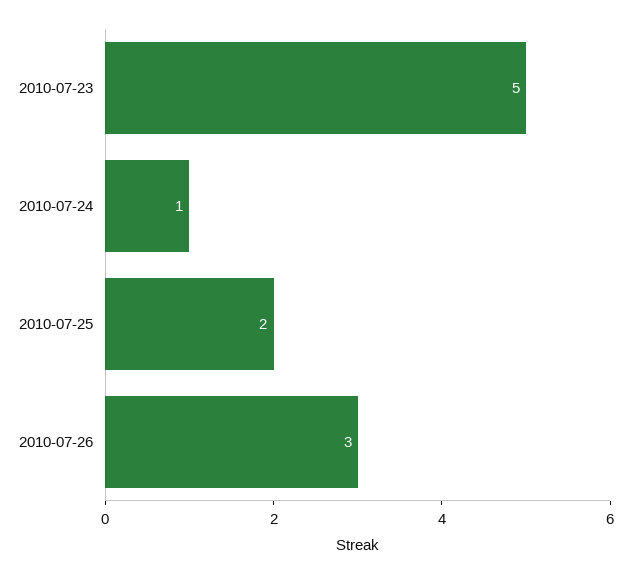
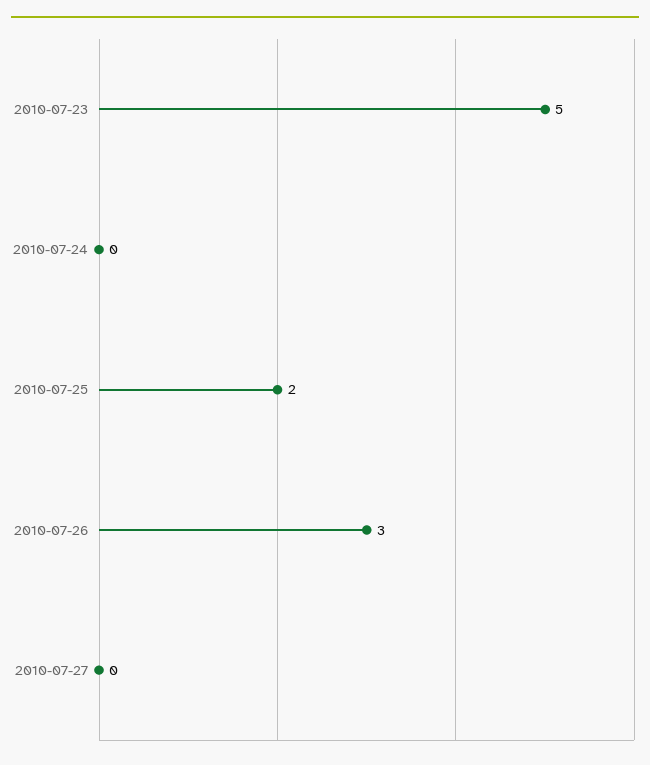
2010-07-24: 1 -> 0
2010-07-27: none -> 0

